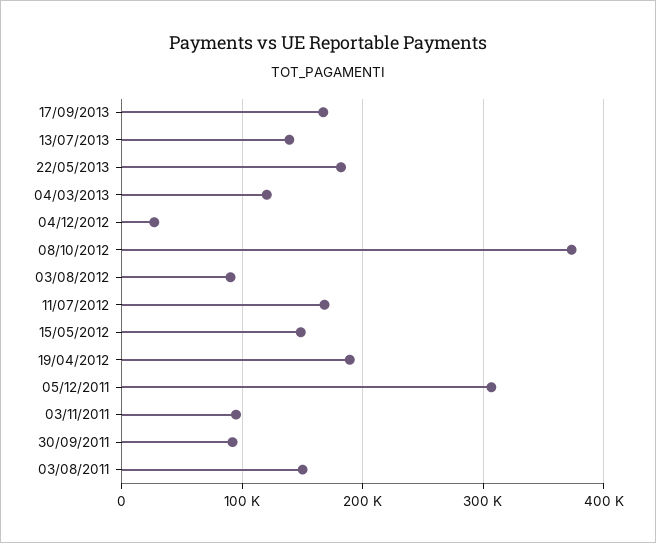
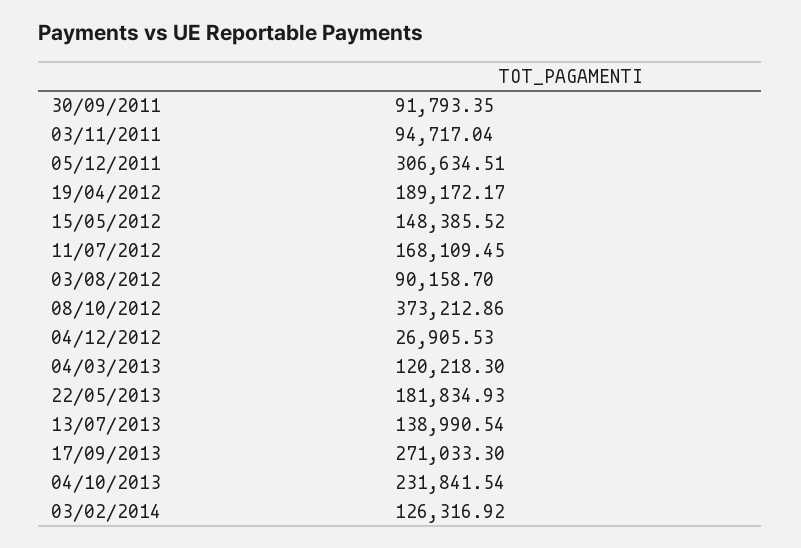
17/09/2013: 170000 -> 271033.3
03/08/2011: 150000 -> none
04/10/2013: none -> 231841.54
03/02/2014: none -> 126316.92

